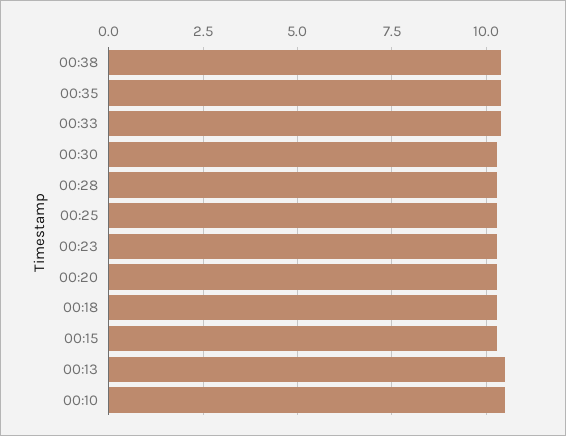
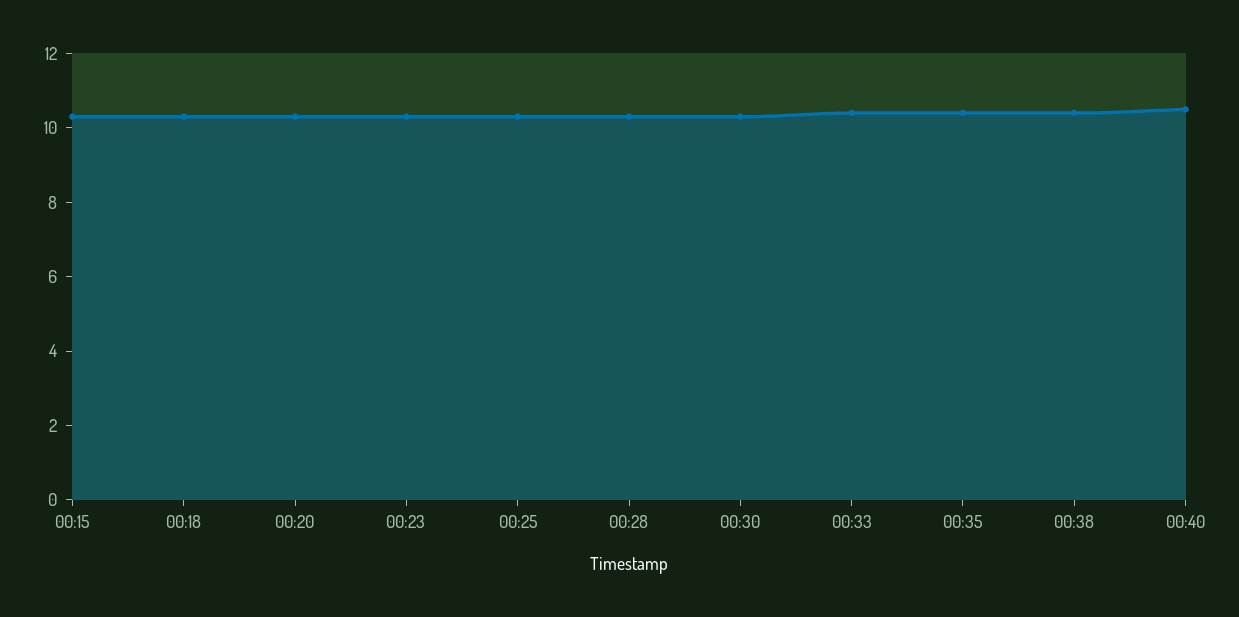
00:13: 10.5 -> none
00:10: 10.5 -> none
00:40: none -> 10.5

